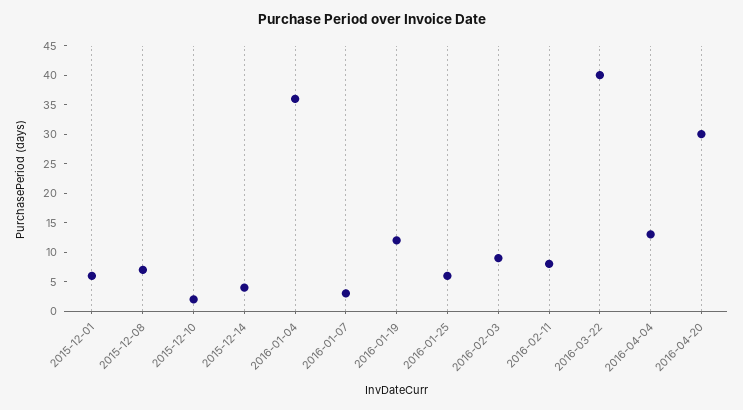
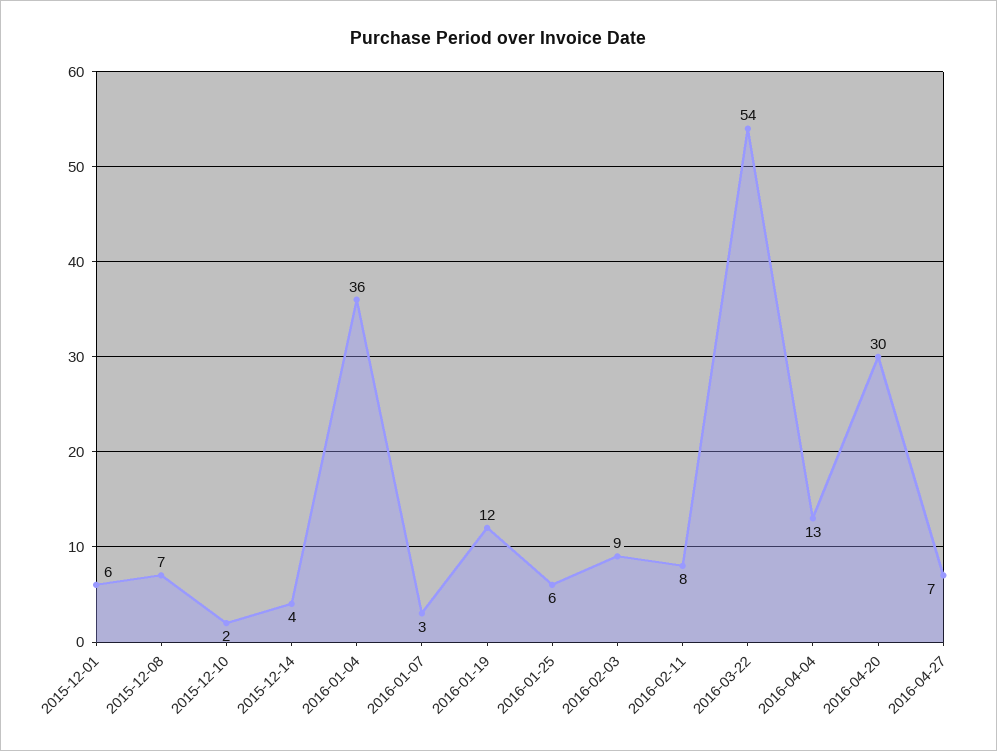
2016-03-22: 40 -> 54
2016-04-27: none -> 7

